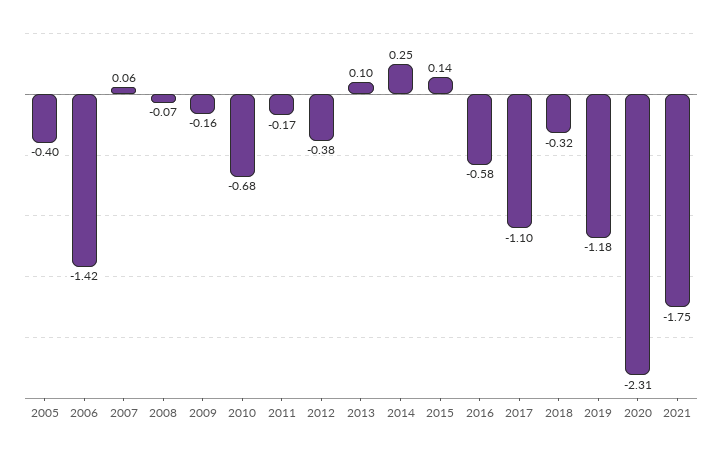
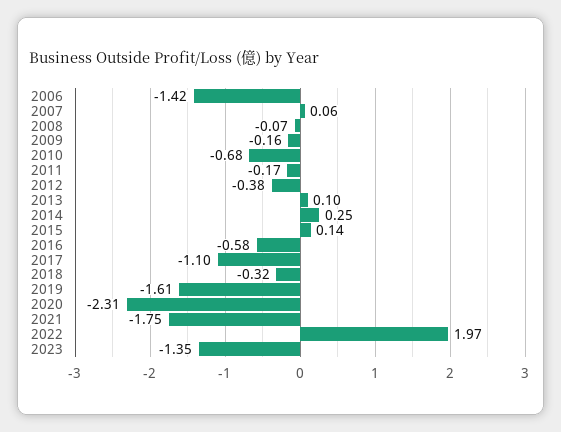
2005: -0.4 -> none
2019: -1.18 -> -1.61
2022: none -> 1.97
2023: none -> -1.35

